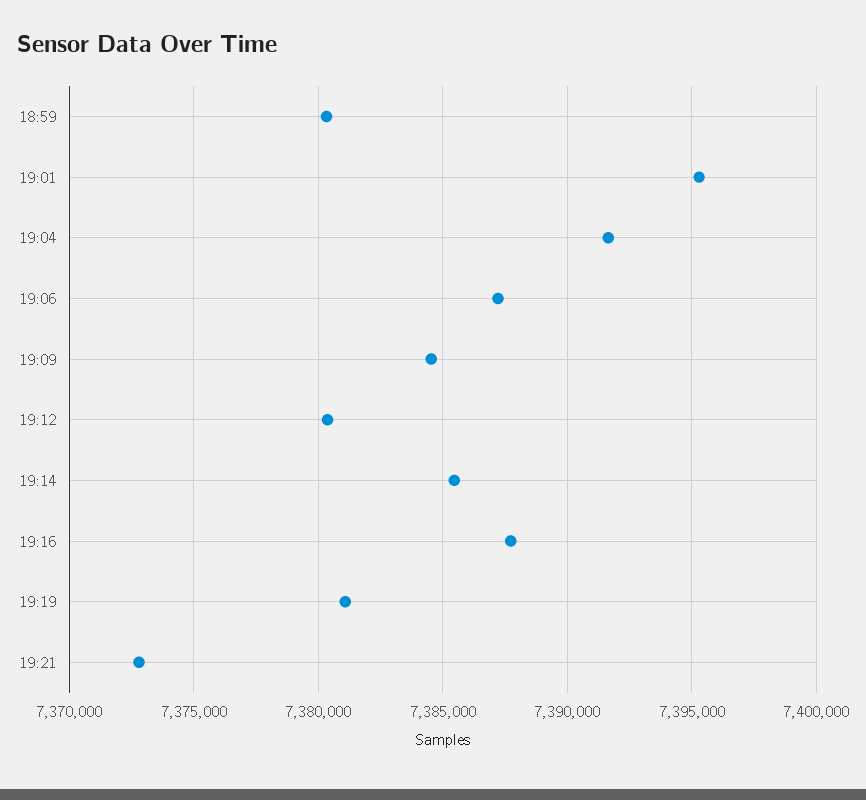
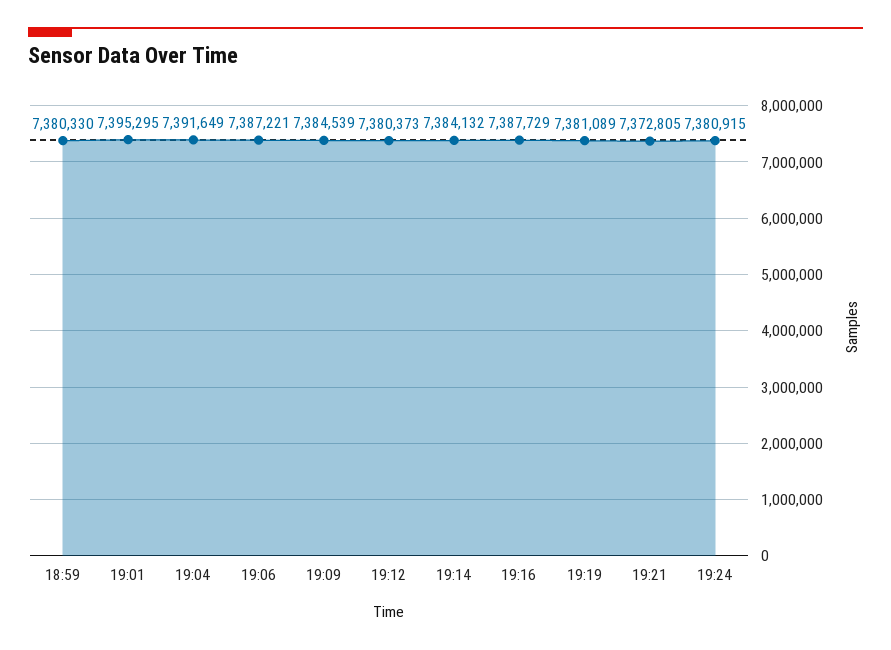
19:14: 7385500 -> 7384132
19:24: none -> 7380915

